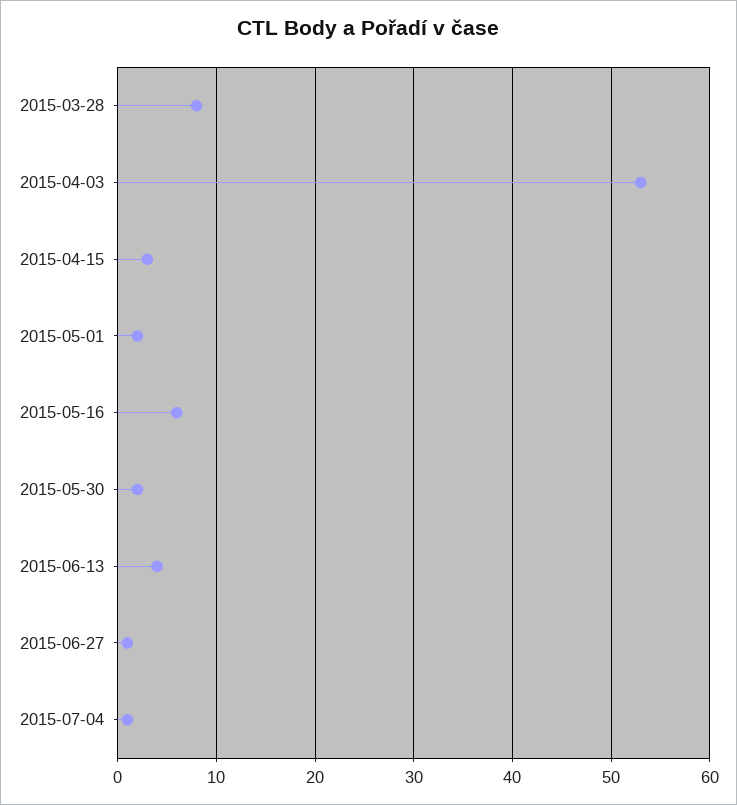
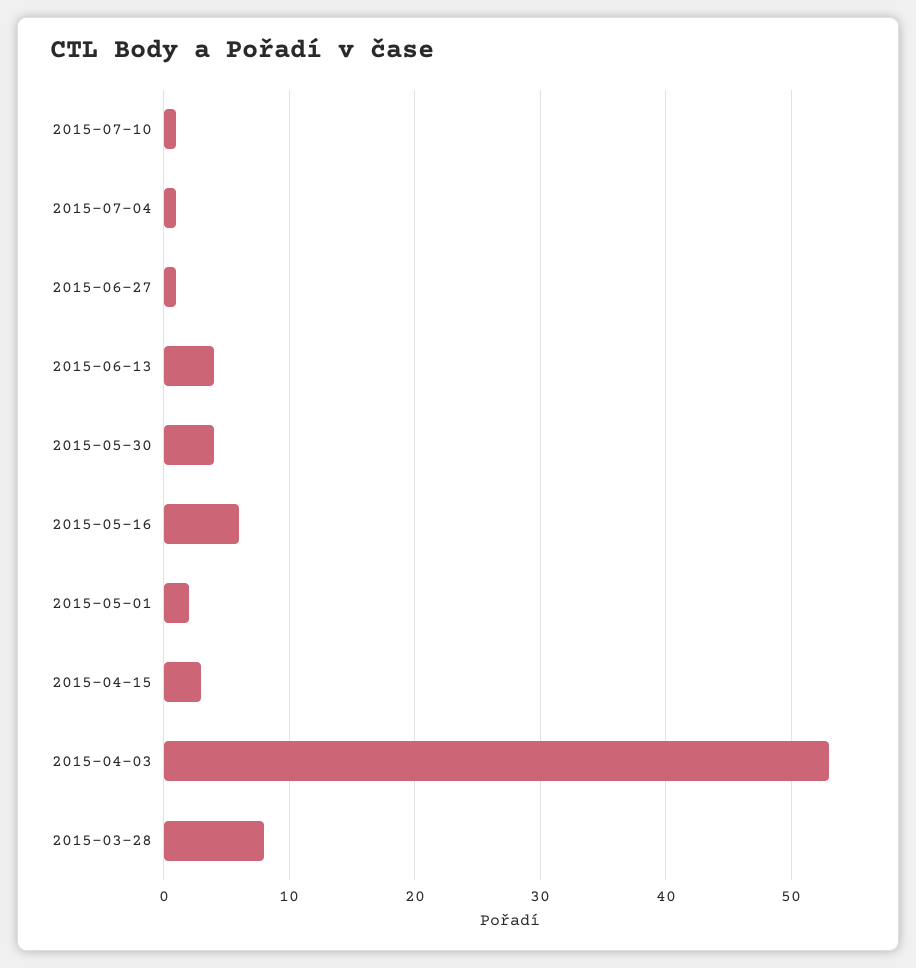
2015-05-30: 2 -> 4
2015-07-10: none -> 1

